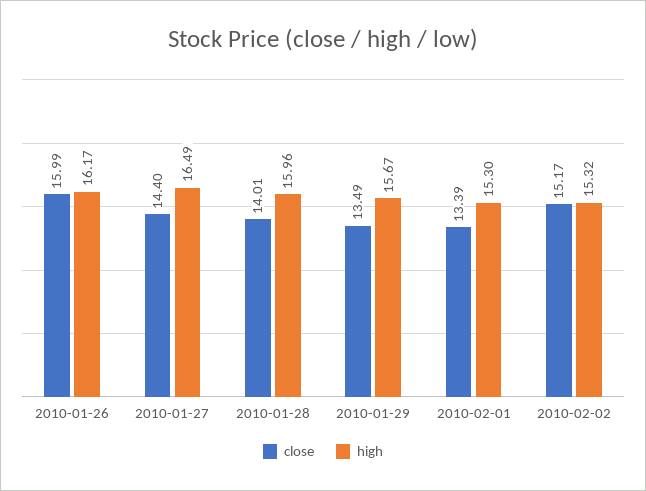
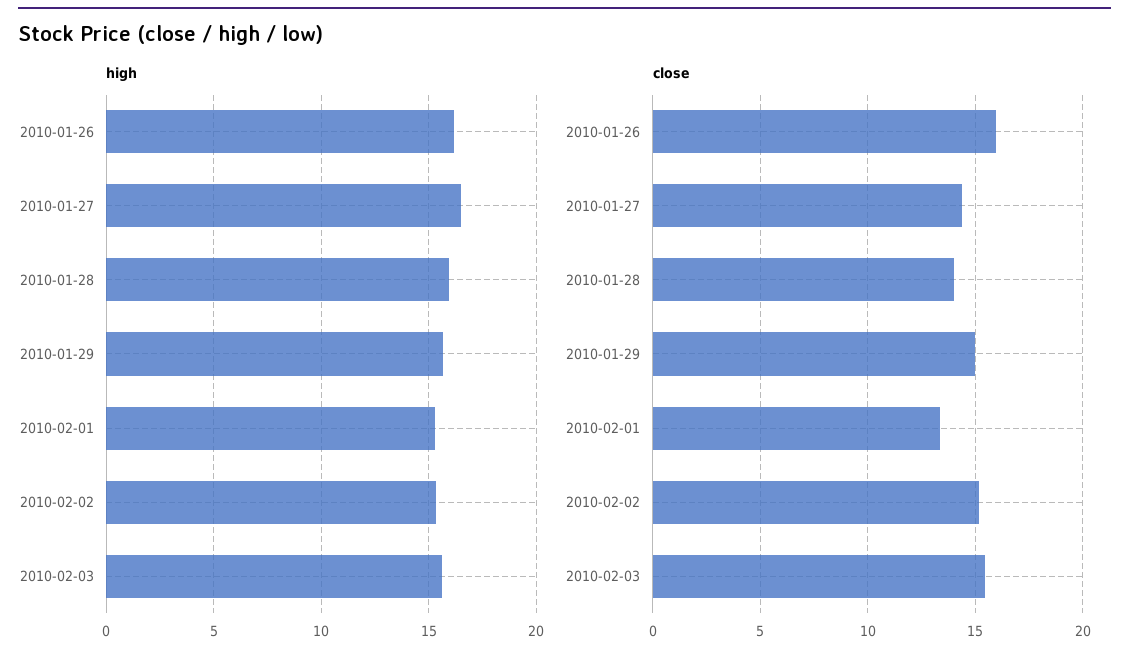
close, 2010-01-29: 13.49 -> 15
high, 2010-02-03: none -> 15.5
close, 2010-02-03: none -> 15.5

